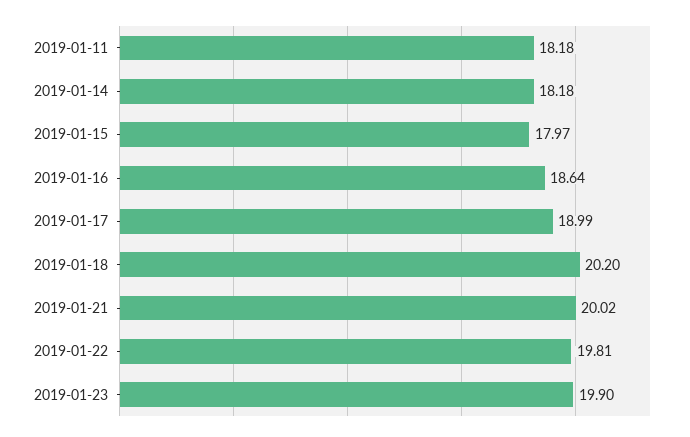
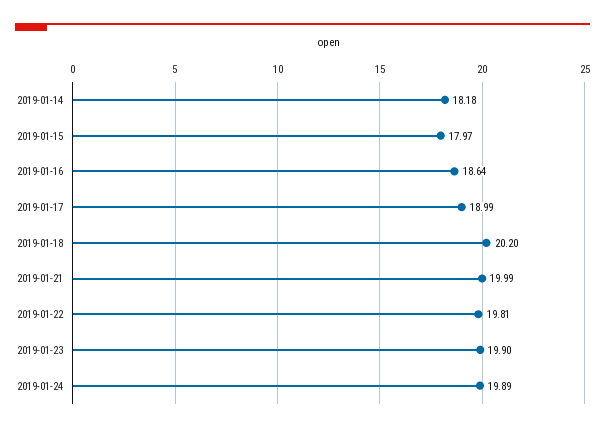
2019-01-11: 18.18 -> none
2019-01-21: 20.02 -> 19.99
2019-01-24: none -> 19.89

